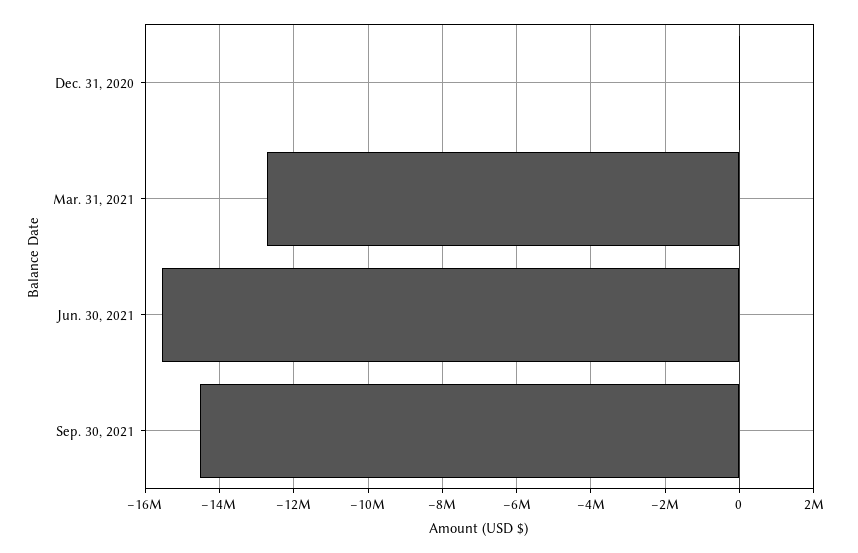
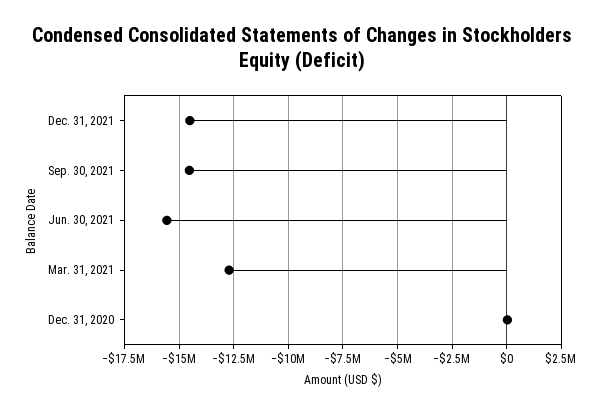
Dec. 31, 2021: none -> -14500000

